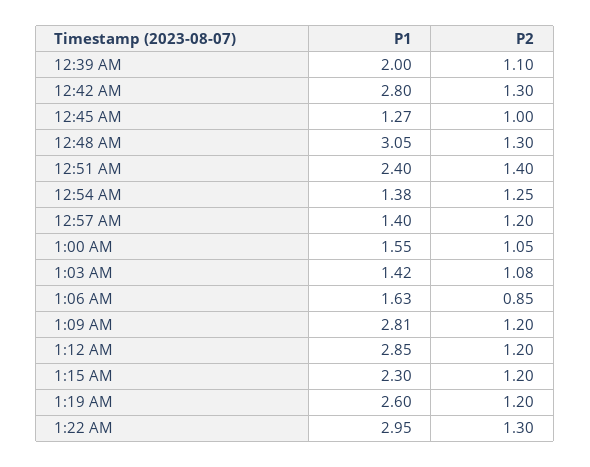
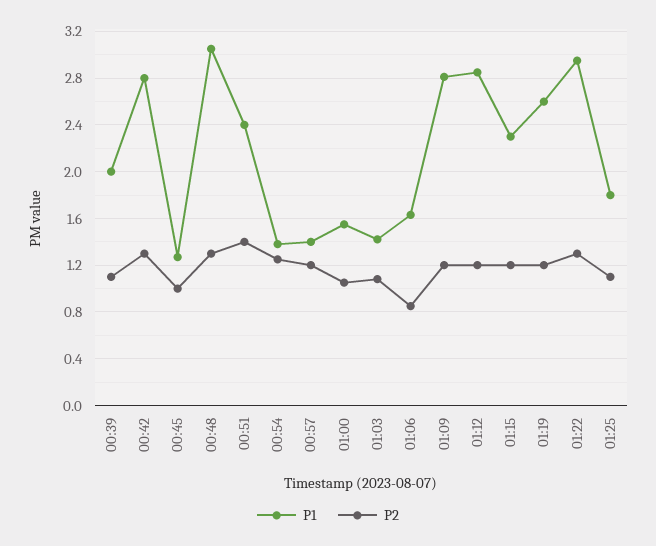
P1, 01:25: none -> 1.8
P2, 01:25: none -> 1.1

